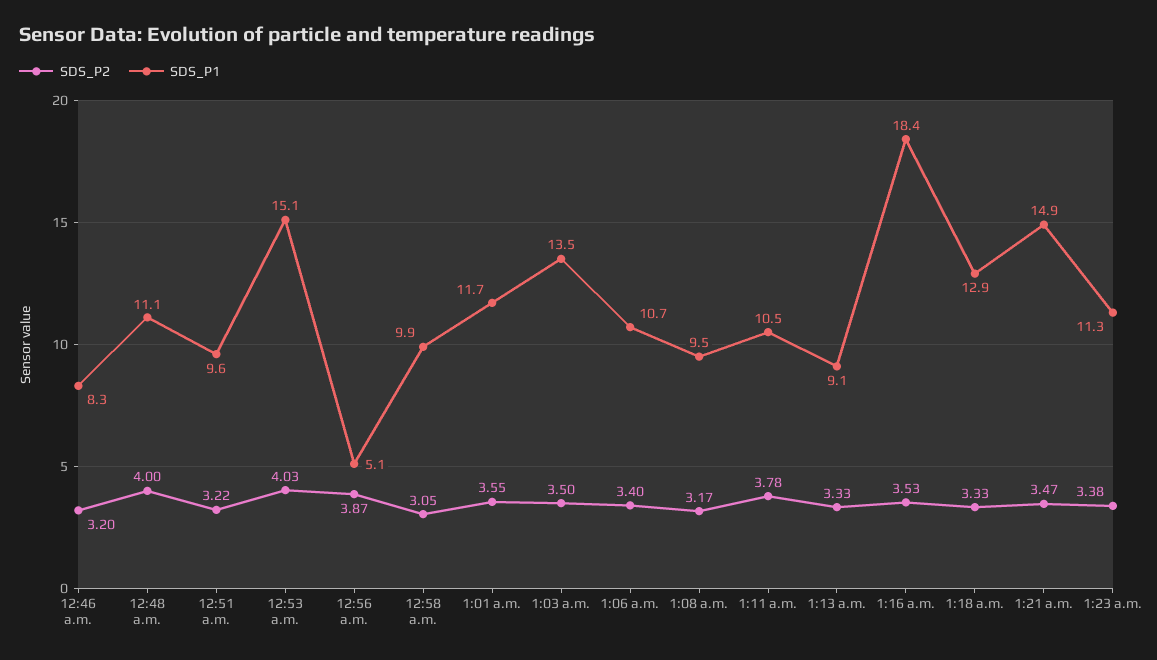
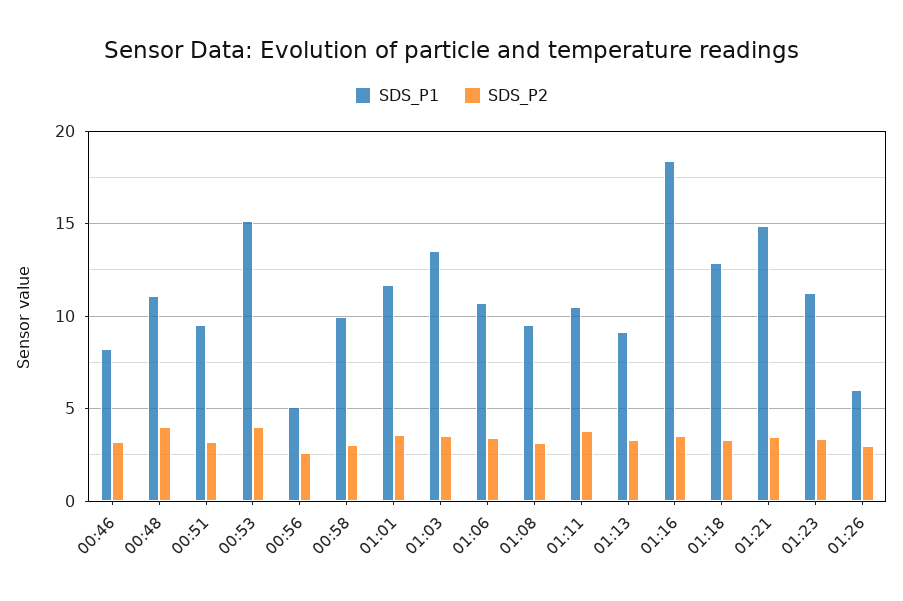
SDS_P2, 12:56 a.m.: 3.87 -> 2.5
SDS_P1, 01:26: none -> 6
SDS_P2, 01:26: none -> 3

